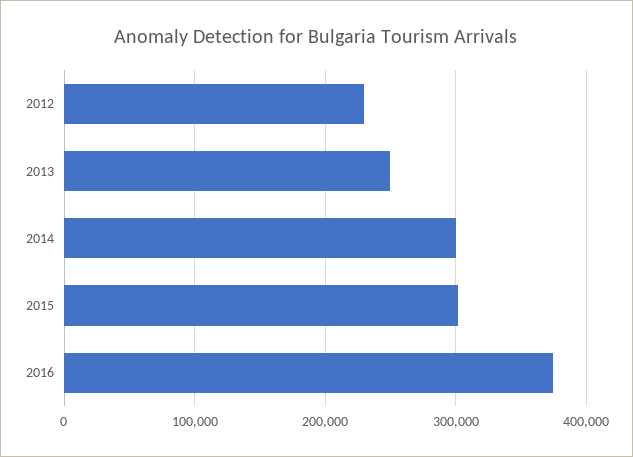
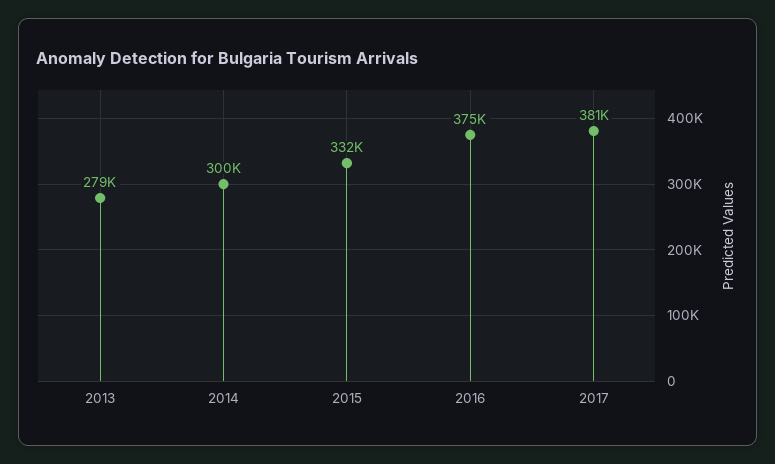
2012: 230000 -> none
2013: 250000 -> 279000
2015: 300000 -> 332000
2017: none -> 381000

